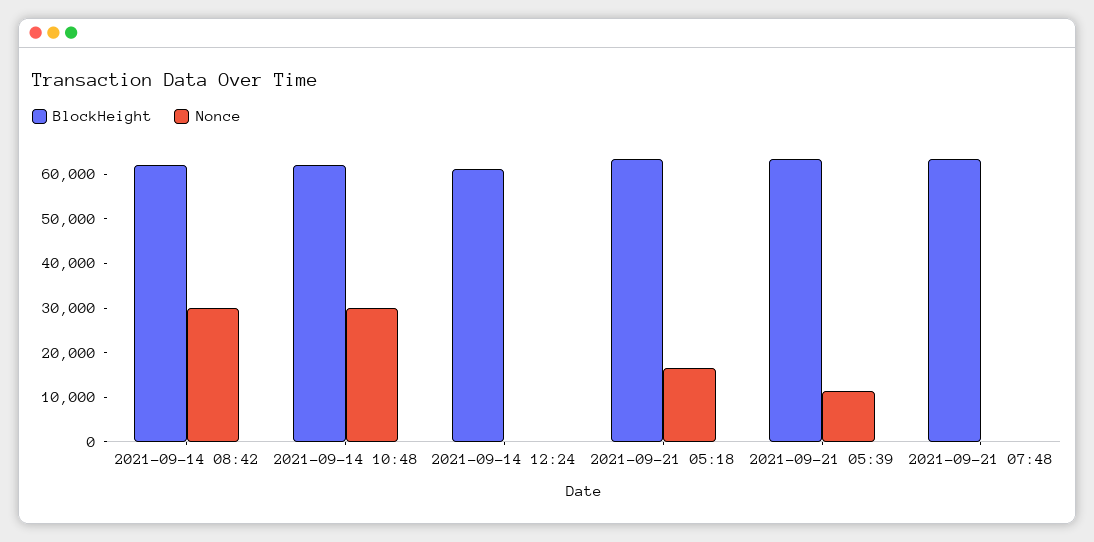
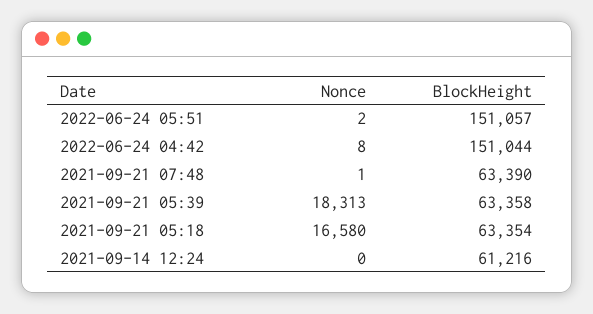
BlockHeight, 2021-09-14 08:42: 62000 -> none
Nonce, 2021-09-14 08:42: 30000 -> none
BlockHeight, 2021-09-14 10:48: 62000 -> none
Nonce, 2021-09-14 10:48: 30000 -> none
Nonce, 2021-09-21 05:39: 12000 -> 18313
Nonce, 2022-06-24 05:51: none -> 2
BlockHeight, 2022-06-24 05:51: none -> 151057
Nonce, 2022-06-24 04:42: none -> 8
BlockHeight, 2022-06-24 04:42: none -> 151044

